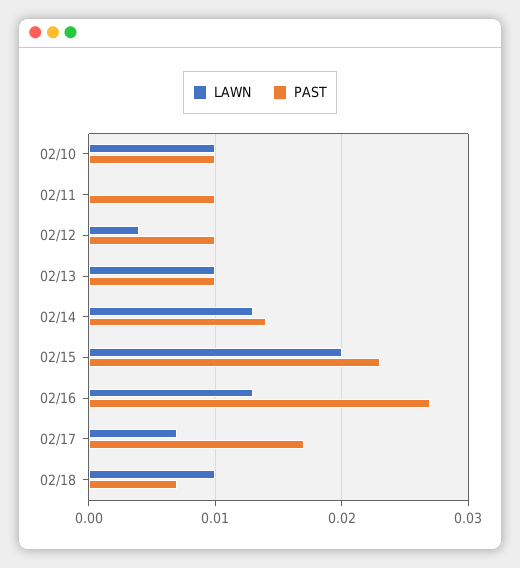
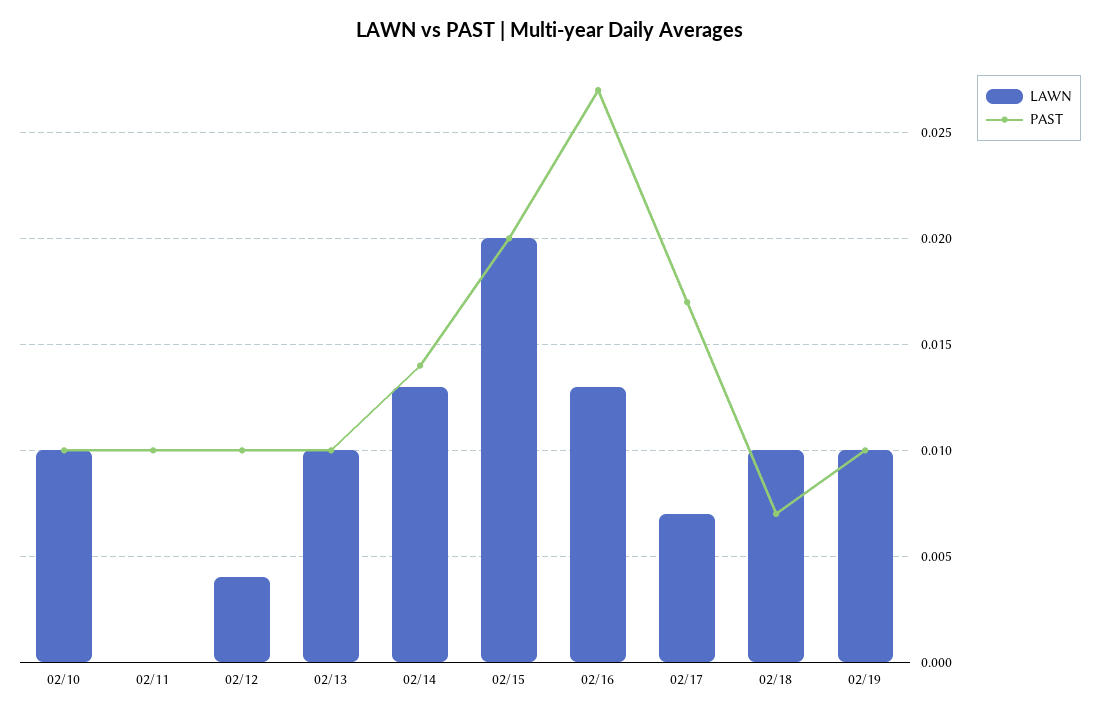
PAST, 02/15: 0.023 -> 0.02
LAWN, 02/19: none -> 0.01
PAST, 02/19: none -> 0.01

